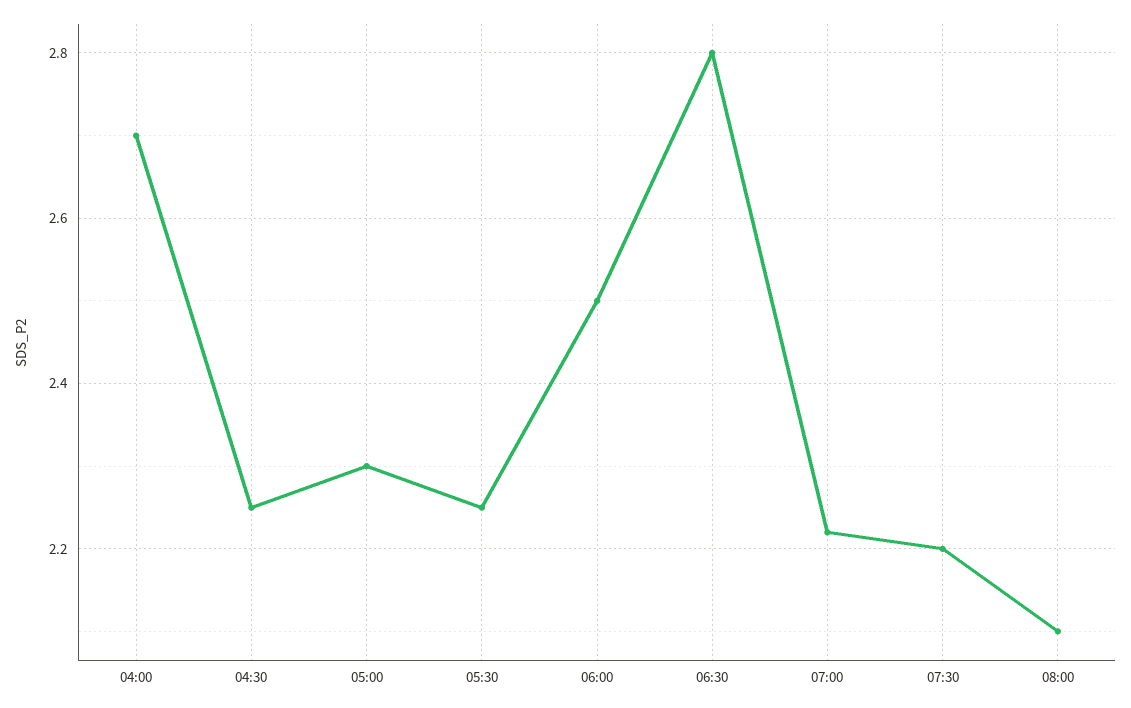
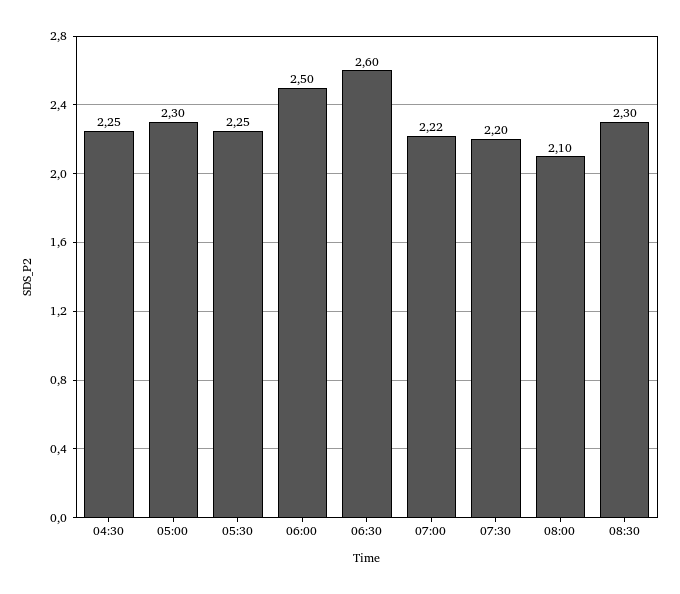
04:00: 2.7 -> none
06:30: 2.8 -> 2.6
08:30: none -> 2.3

